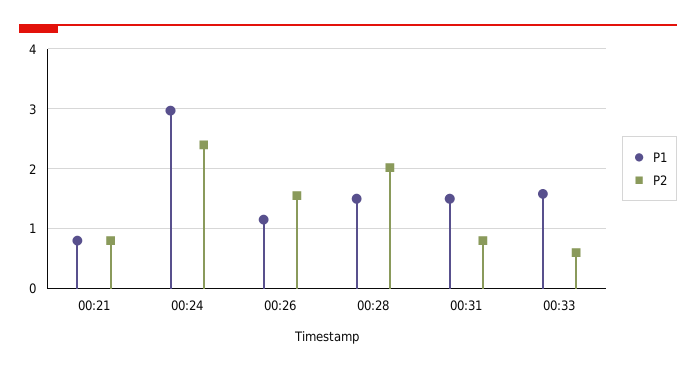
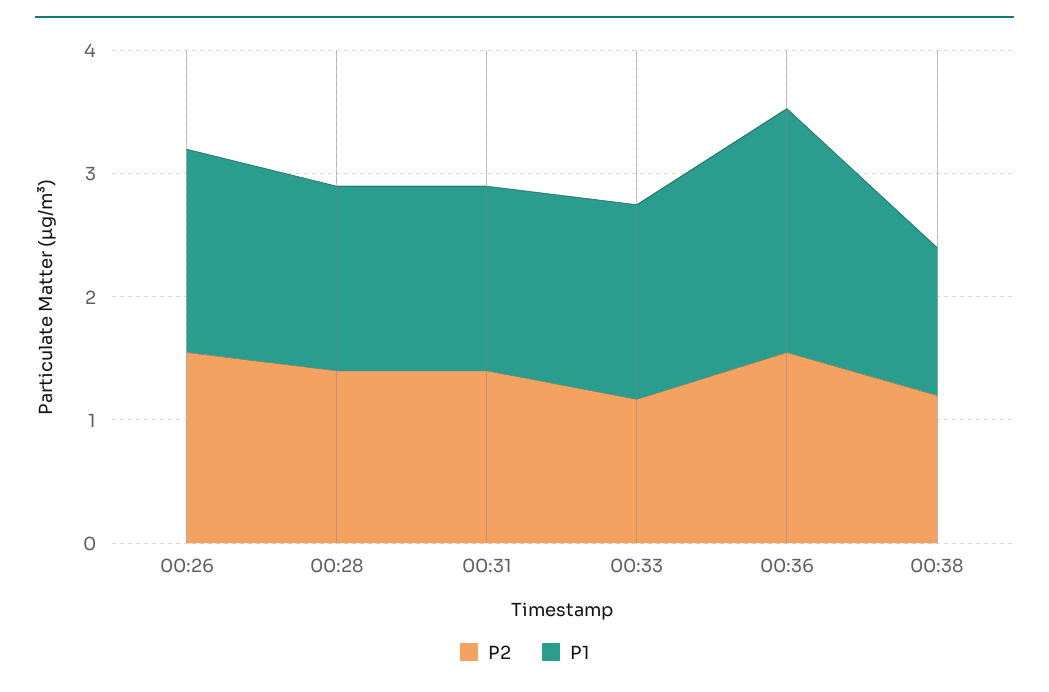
P1, 00:21: 0.8 -> none
P2, 00:21: 0.8 -> none
P1, 00:24: 3 -> none
P2, 00:24: 2.4 -> none
P1, 00:26: 1.2 -> 1.6
P2, 00:28: 2 -> 1.4
P2, 00:31: 0.8 -> 1.4
P2, 00:33: 0.6 -> 1.2
P2, 00:36: none -> 1.6
P1, 00:36: none -> 2
P2, 00:38: none -> 1.2
P1, 00:38: none -> 1.2

